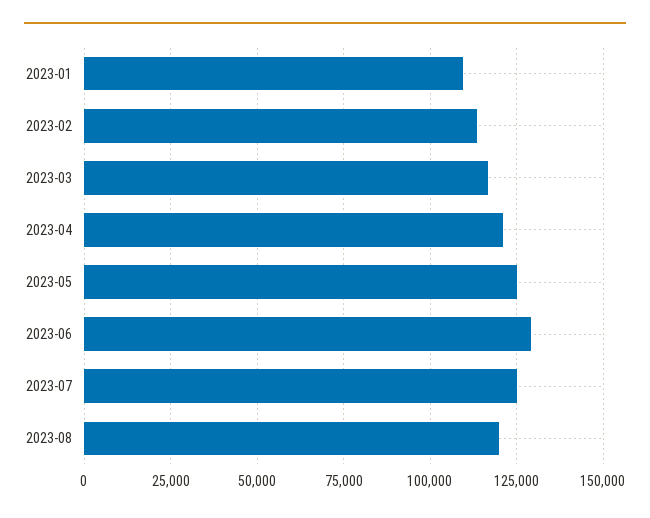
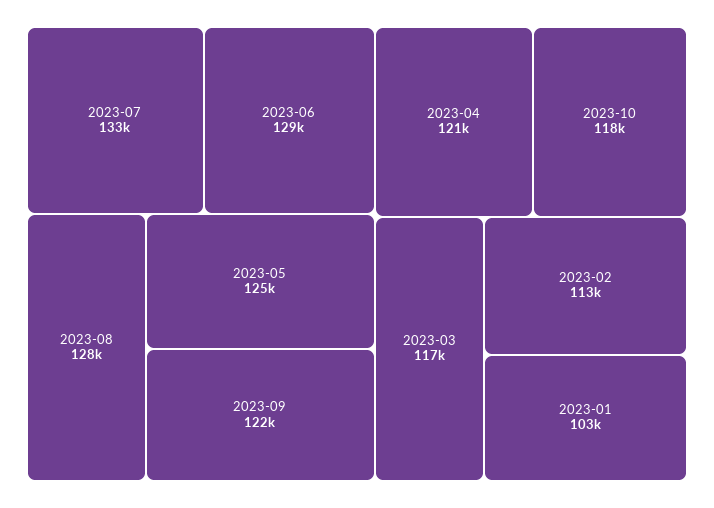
2023-01: 110000 -> 103000
2023-07: 125000 -> 133000
2023-08: 120000 -> 128000
2023-09: none -> 122000
2023-10: none -> 118000

